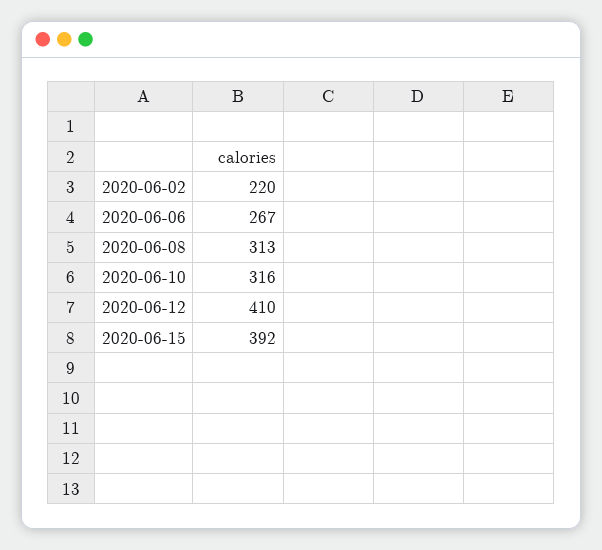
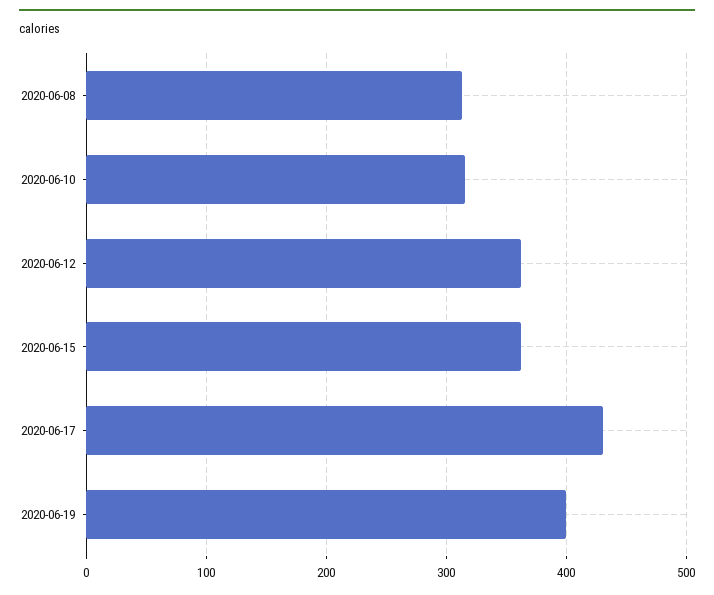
2020-06-02: 220 -> none
2020-06-06: 267 -> none
2020-06-12: 410 -> 360
2020-06-15: 392 -> 360
2020-06-17: none -> 430
2020-06-19: none -> 400

